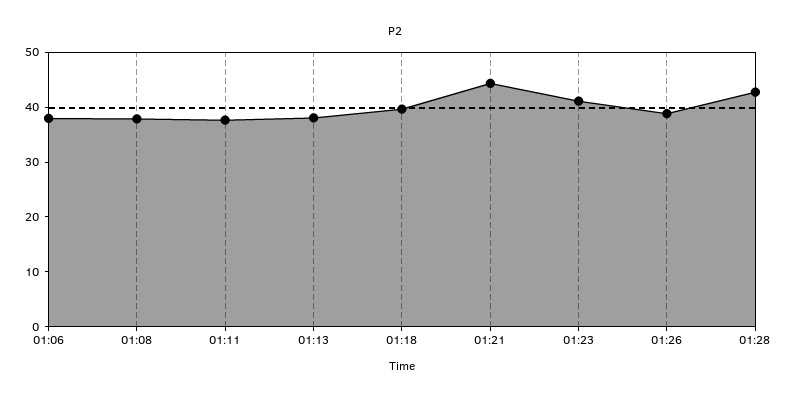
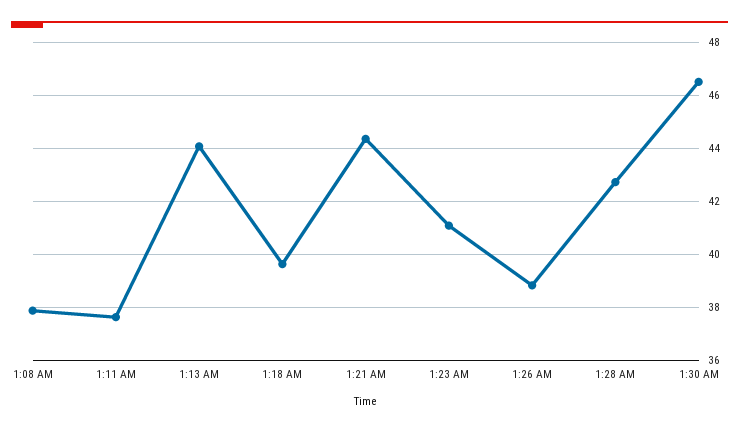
01:06: 38 -> none
01:13: 38 -> 44
1:30 AM: none -> 46.5

